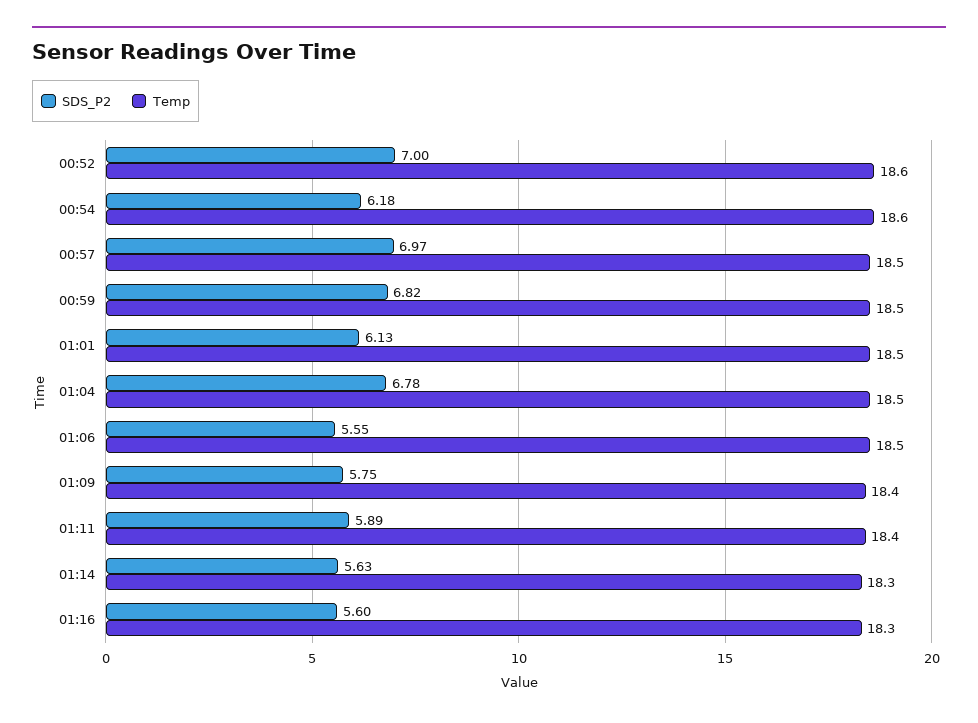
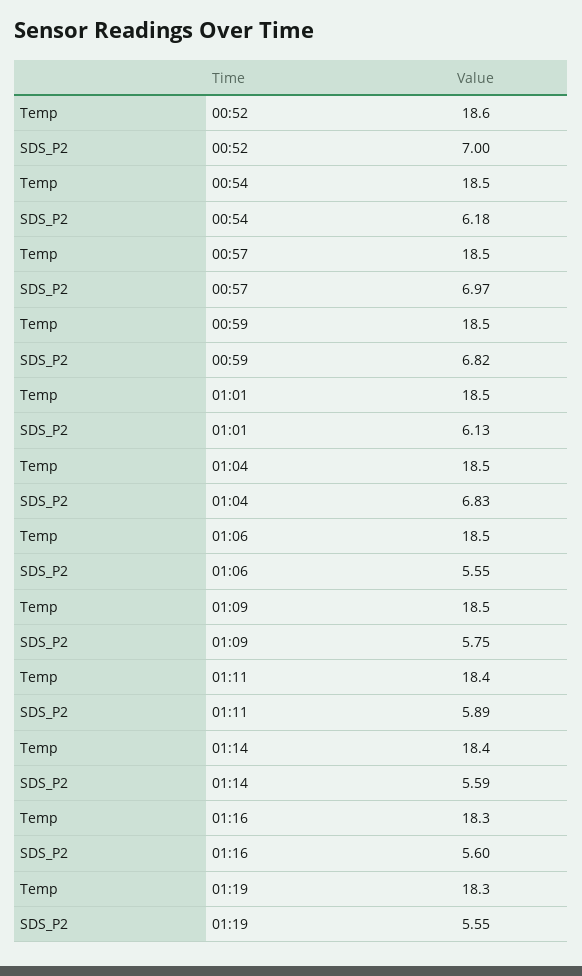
Temp, 00:54: 18.6 -> 18.5
SDS_P2, 01:04: 6.78 -> 6.83
Temp, 01:09: 18.4 -> 18.5
SDS_P2, 01:14: 5.63 -> 5.59
Temp, 01:14: 18.3 -> 18.4
Temp, 01:19: none -> 18.3
SDS_P2, 01:19: none -> 5.55

